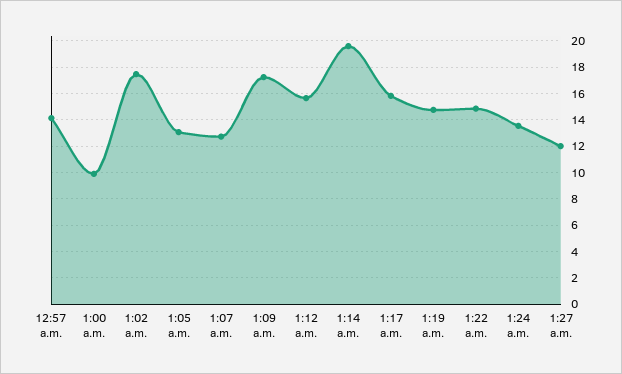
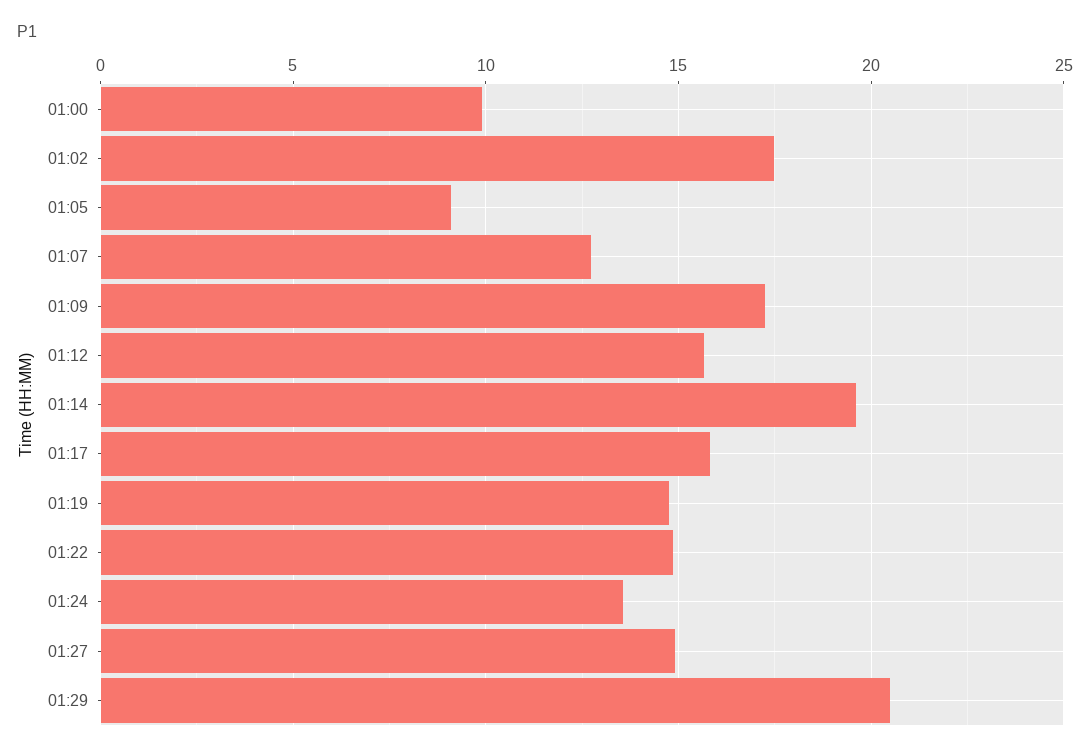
12:57 a.m.: 14 -> none
1:05 a.m.: 13 -> 9
1:27 a.m.: 12 -> 15
01:29: none -> 20.5

